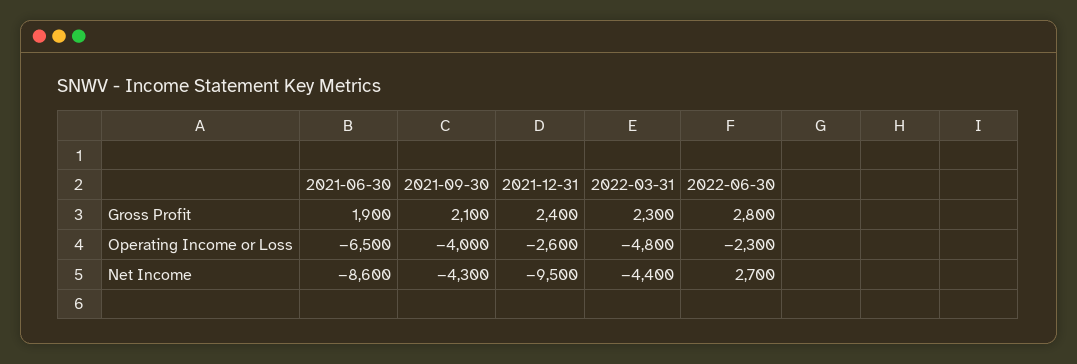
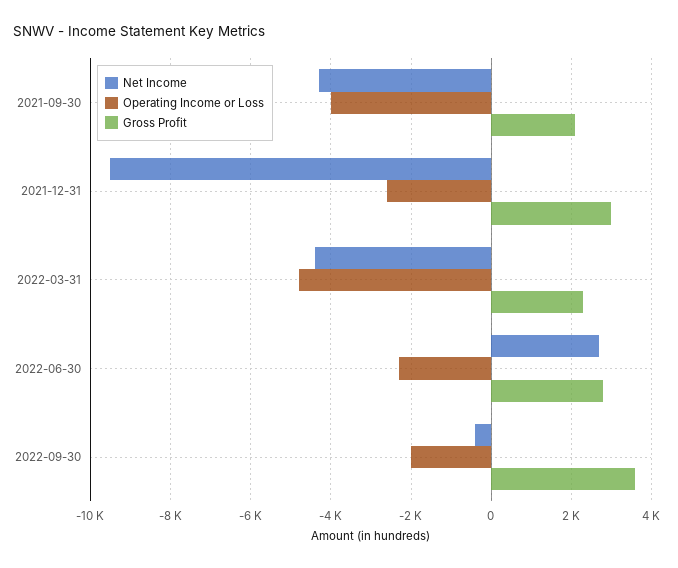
Gross Profit, 2021-06-30: 1900 -> none
Gross Profit, 2021-12-31: 2400 -> 3000
Operating Income or Loss, 2021-06-30: -6500 -> none
Net Income, 2021-06-30: -8600 -> none
Net Income, 2022-09-30: none -> -400
Operating Income or Loss, 2022-09-30: none -> -2000
Gross Profit, 2022-09-30: none -> 3600

